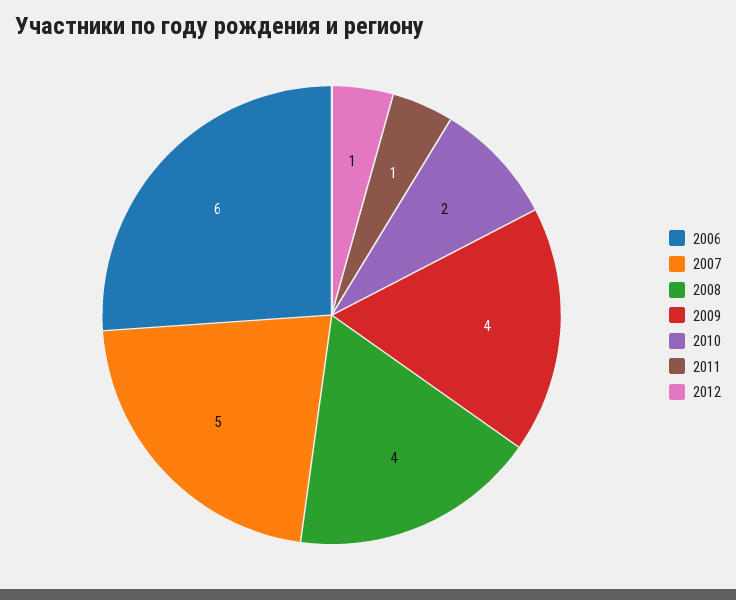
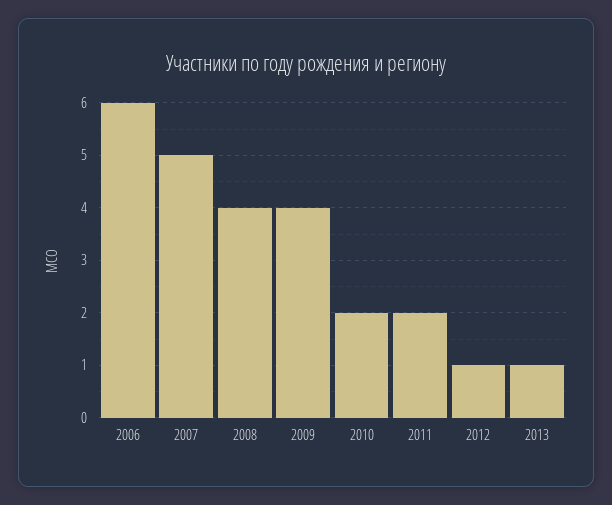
2011: 1 -> 2
2013: none -> 1

